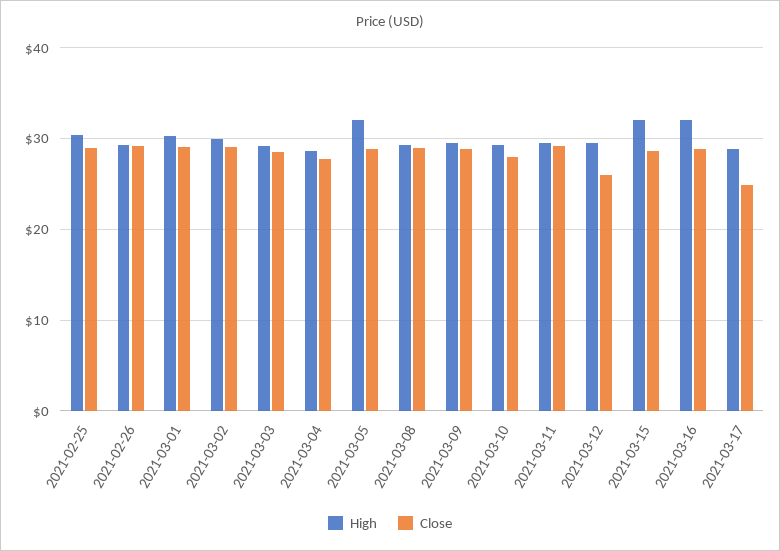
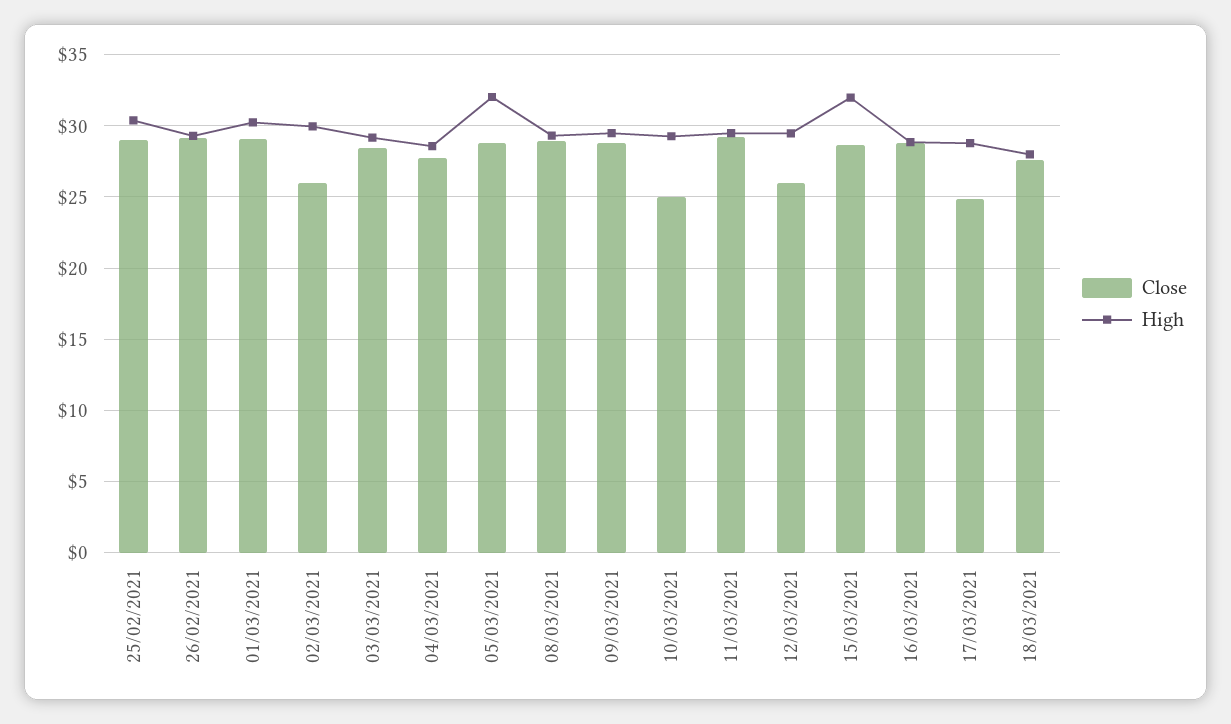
Close, 2021-03-02: 29 -> 26
Close, 2021-03-10: 28 -> 25
High, 2021-03-16: 32 -> 29
Close, 18/03/2021: none -> 27.5
High, 18/03/2021: none -> 28

